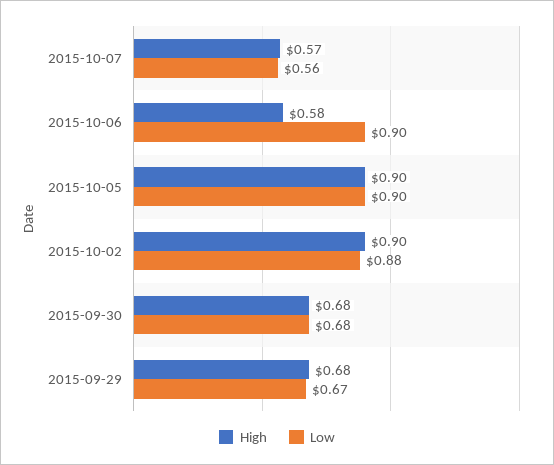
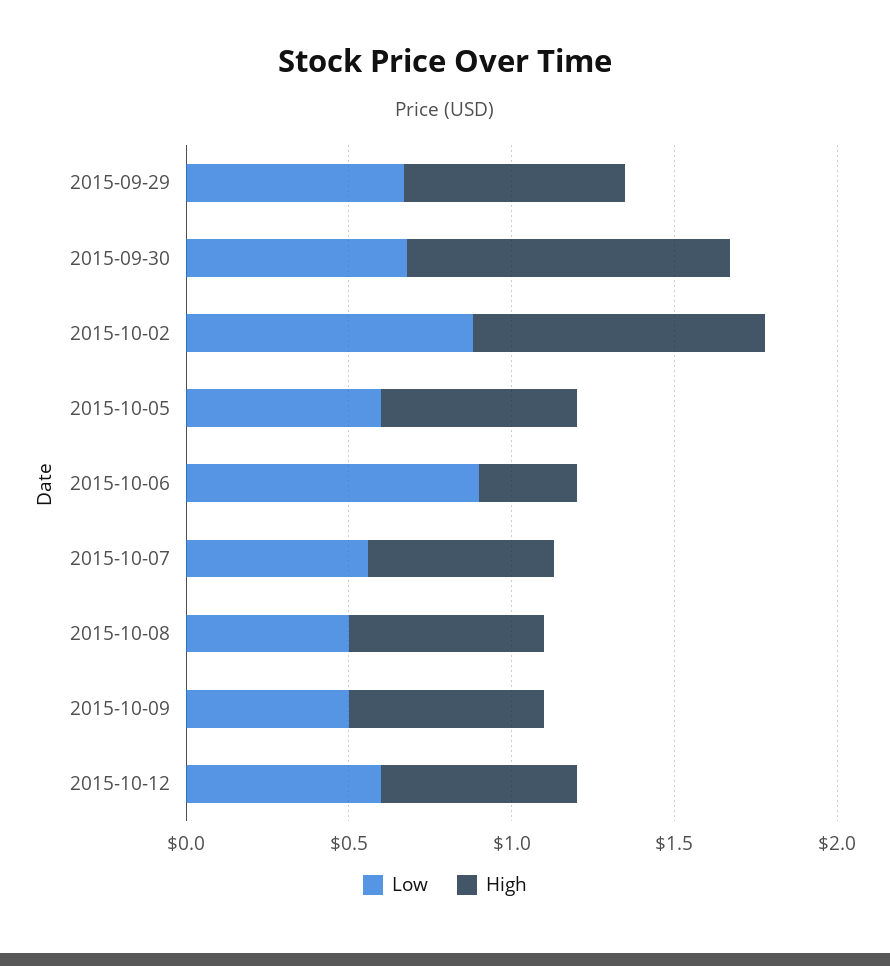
High, 2015-10-06: 0.58 -> 0.3
High, 2015-10-05: 0.9 -> 0.6
Low, 2015-10-05: 0.9 -> 0.6
High, 2015-09-30: 0.68 -> 1
Low, 2015-10-08: none -> 0.5
High, 2015-10-08: none -> 0.6
Low, 2015-10-09: none -> 0.5
High, 2015-10-09: none -> 0.6
Low, 2015-10-12: none -> 0.6
High, 2015-10-12: none -> 0.6

